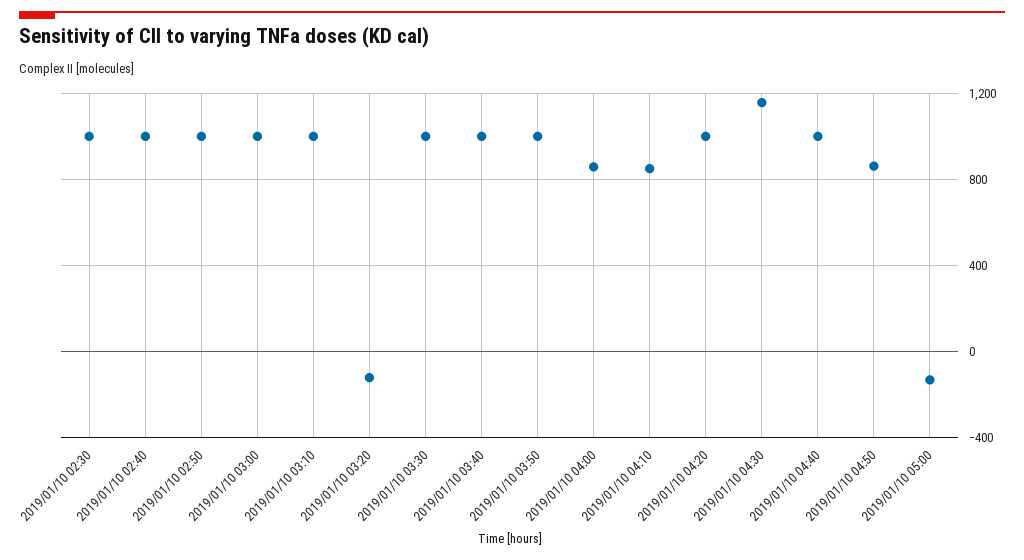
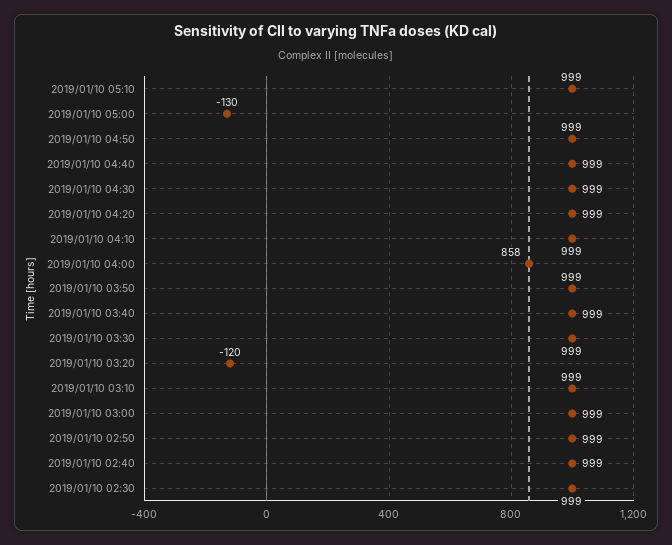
2019/01/10 04:10: 850 -> 999
2019/01/10 04:30: 1150 -> 999
2019/01/10 04:50: 850 -> 999
2019/01/10 05:10: none -> 999

